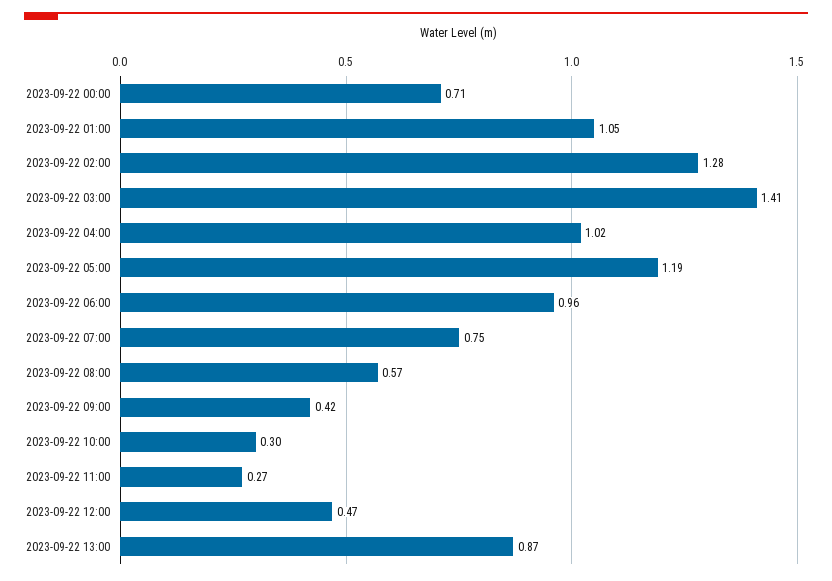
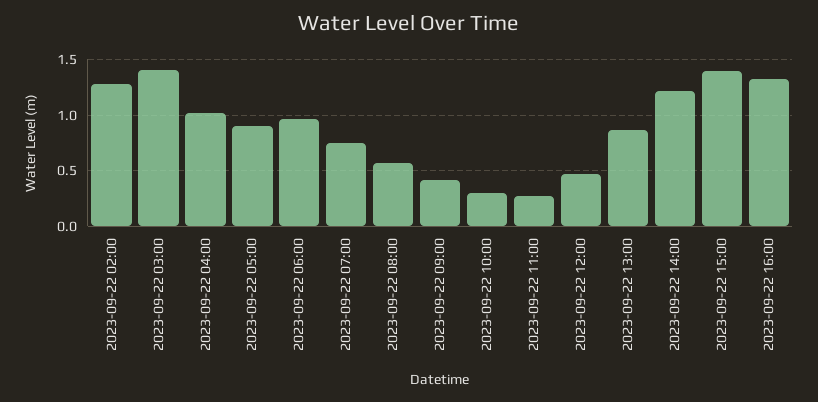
2023-09-22 00:00: 0.71 -> none
2023-09-22 01:00: 1.05 -> none
2023-09-22 05:00: 1.19 -> 0.9
2023-09-22 14:00: none -> 1.2
2023-09-22 15:00: none -> 1.4
2023-09-22 16:00: none -> 1.3

